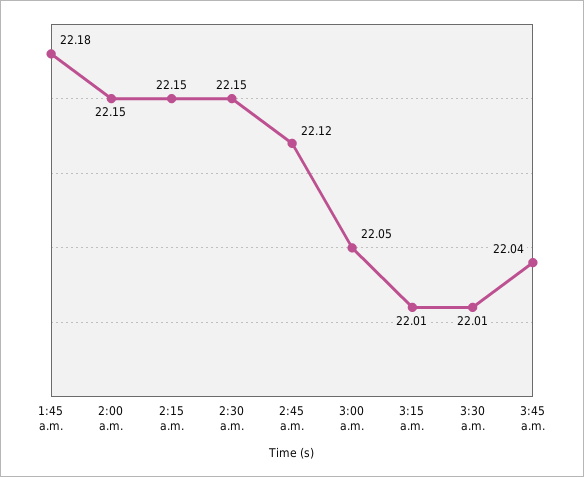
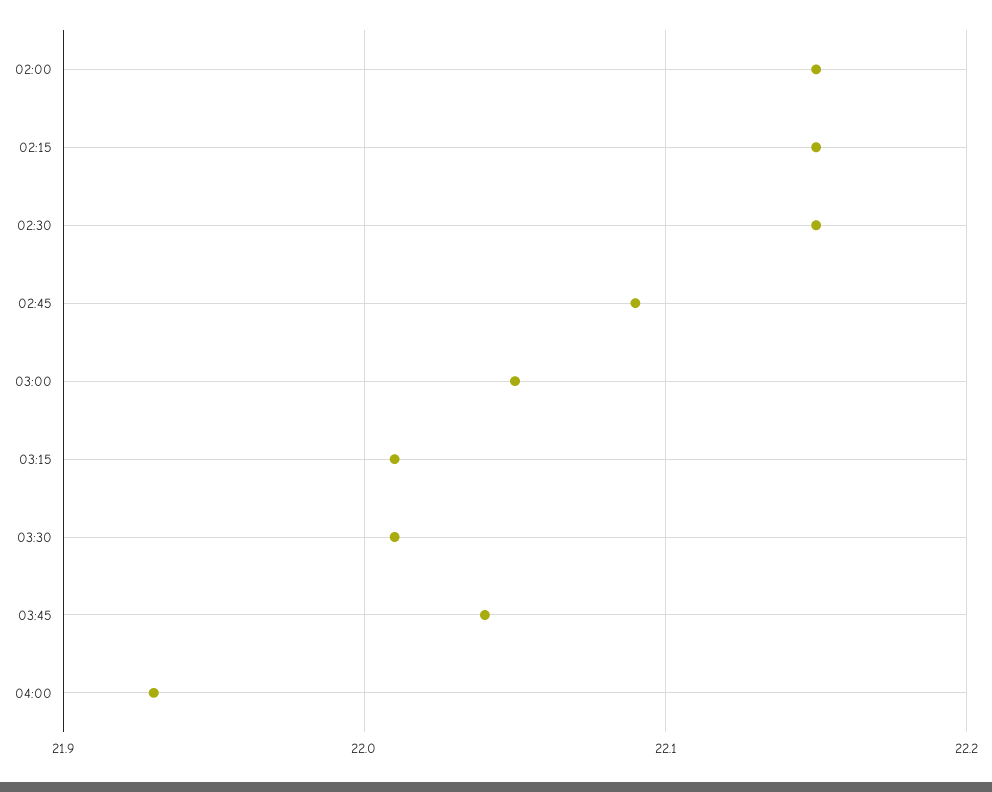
1:45 a.m.: 22.18 -> none
2:45 a.m.: 22.12 -> 22.09
04:00: none -> 21.93

